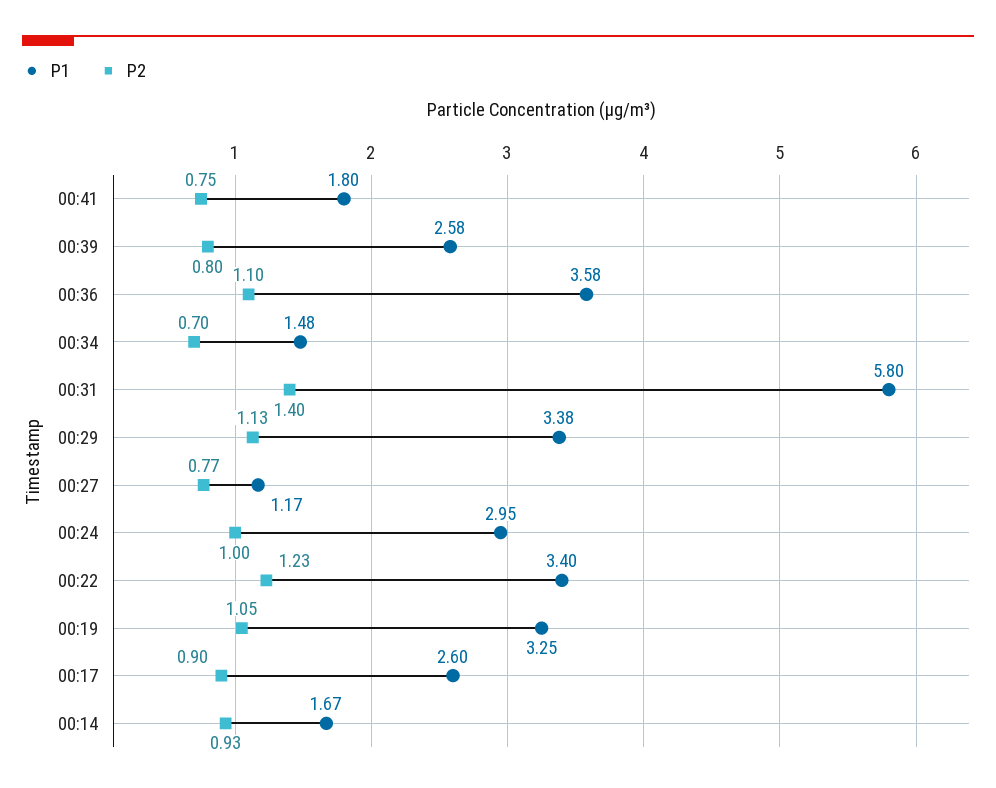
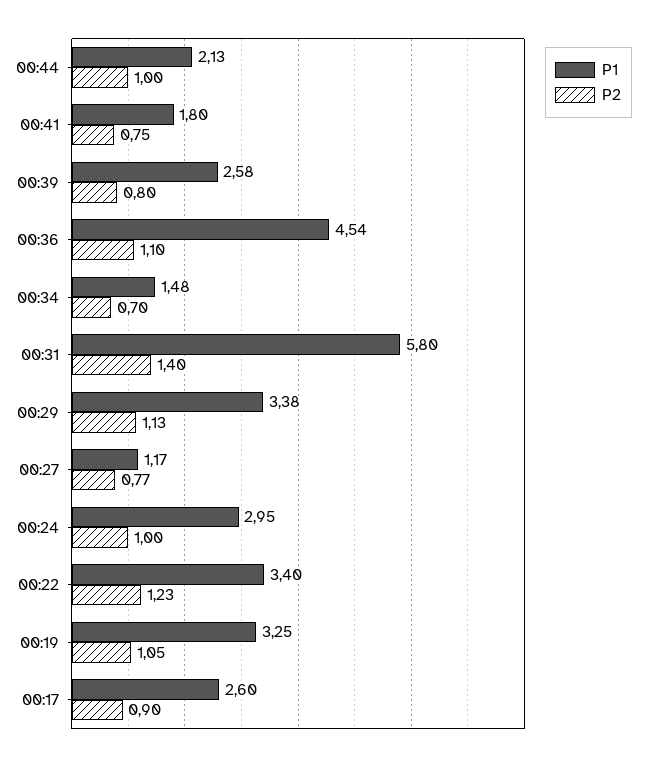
P1, 00:36: 3.58 -> 4.54
P1, 00:14: 1.67 -> none
P2, 00:14: 0.93 -> none
P1, 00:44: none -> 2.13
P2, 00:44: none -> 1

